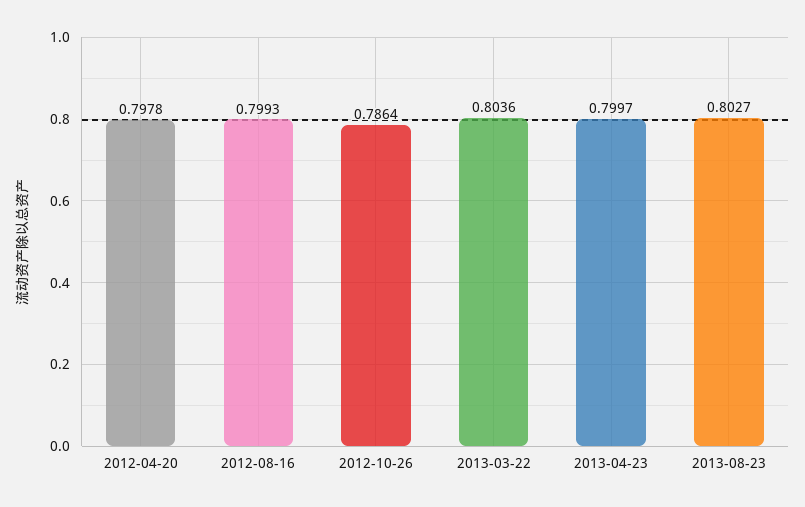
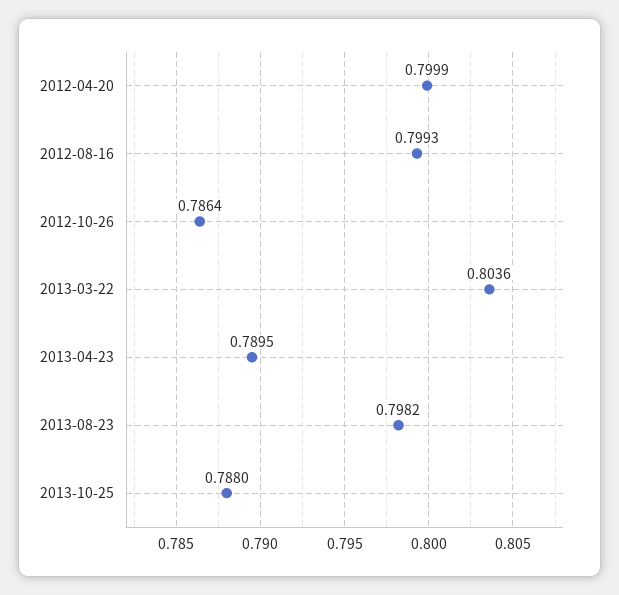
2012-04-20: 0.7978 -> 0.7999
2013-04-23: 0.7997 -> 0.7895
2013-08-23: 0.8027 -> 0.7982
2013-10-25: none -> 0.788

